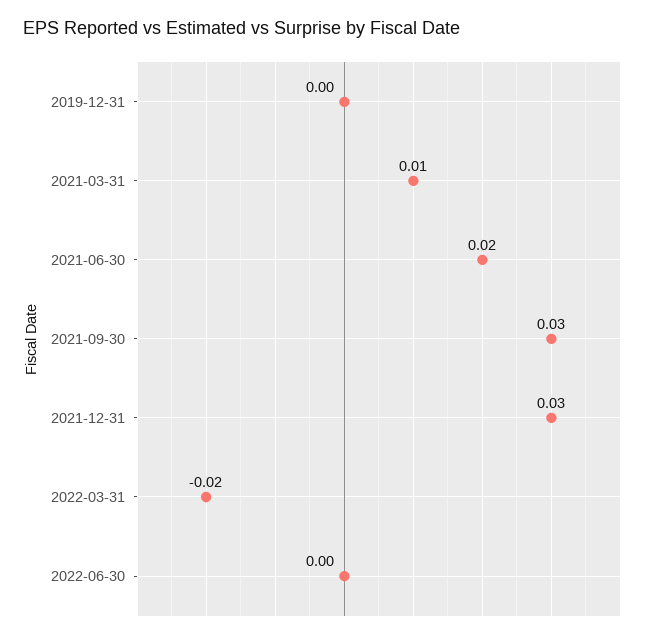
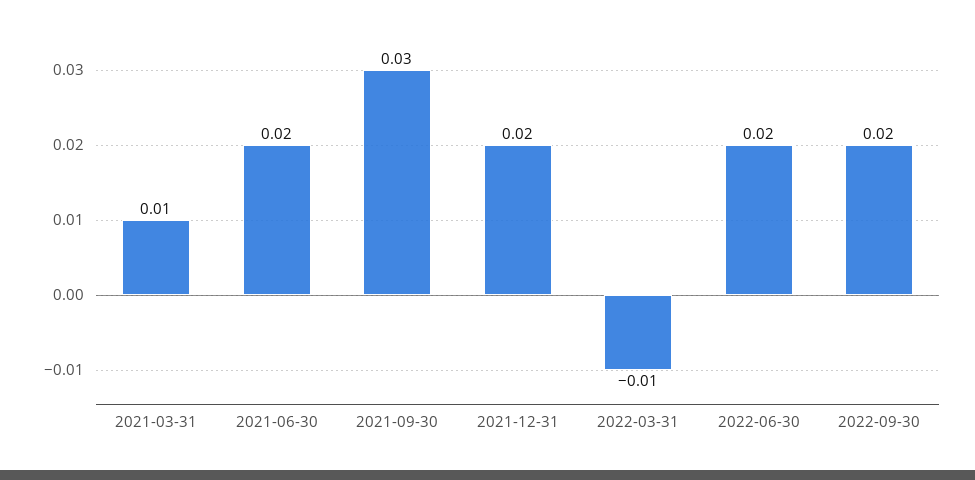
2019-12-31: 0 -> none
2021-12-31: 0.03 -> 0.02
2022-03-31: -0.02 -> -0.01
2022-06-30: 0 -> 0.02
2022-09-30: none -> 0.02

